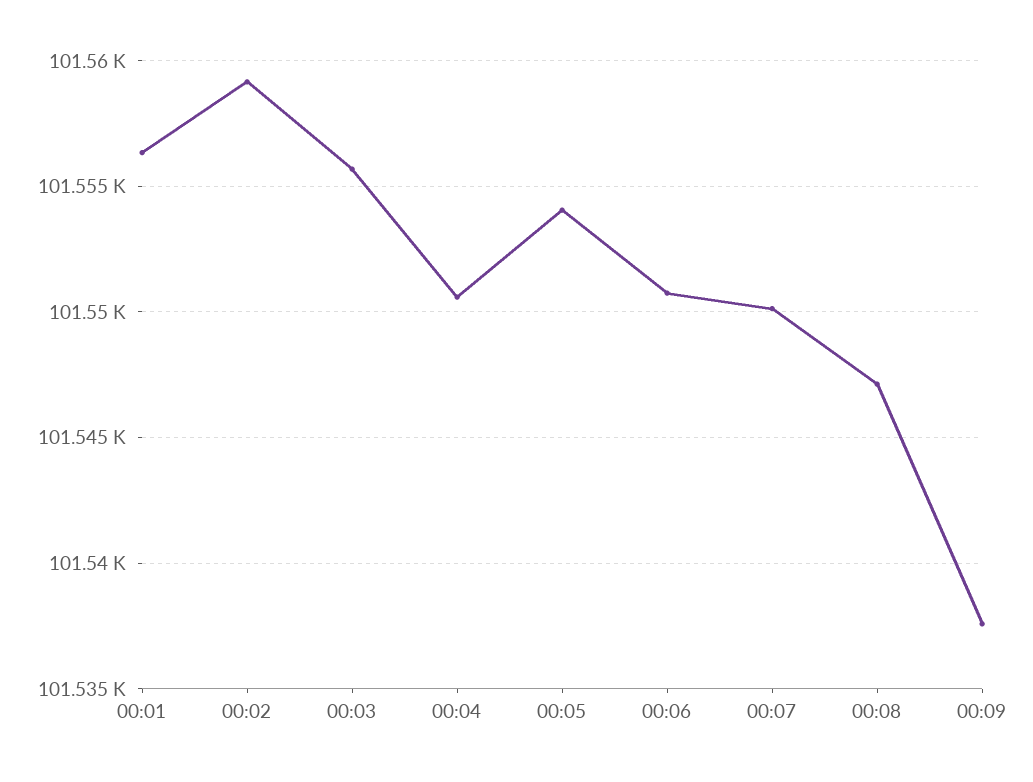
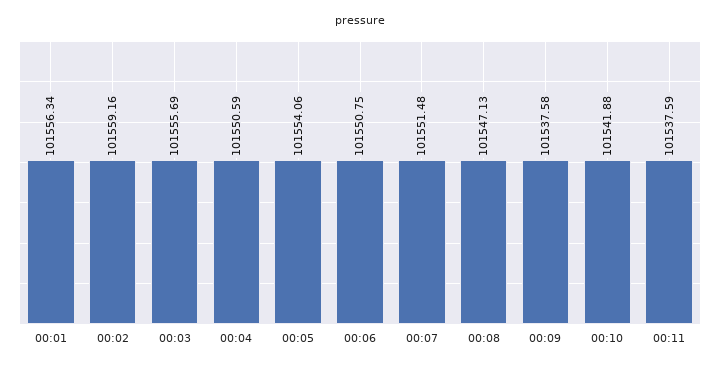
00:07: 101550 -> 101551.48
00:10: none -> 101541.88
00:11: none -> 101537.59

